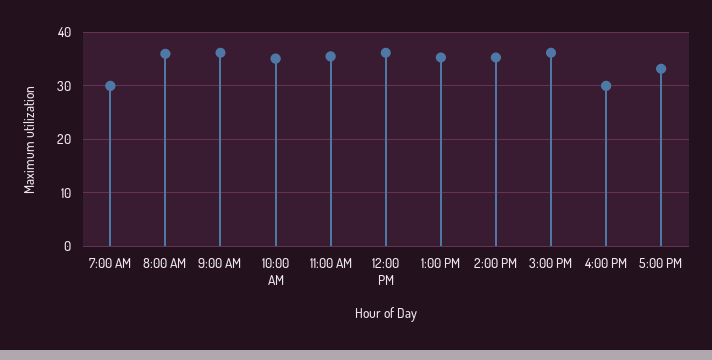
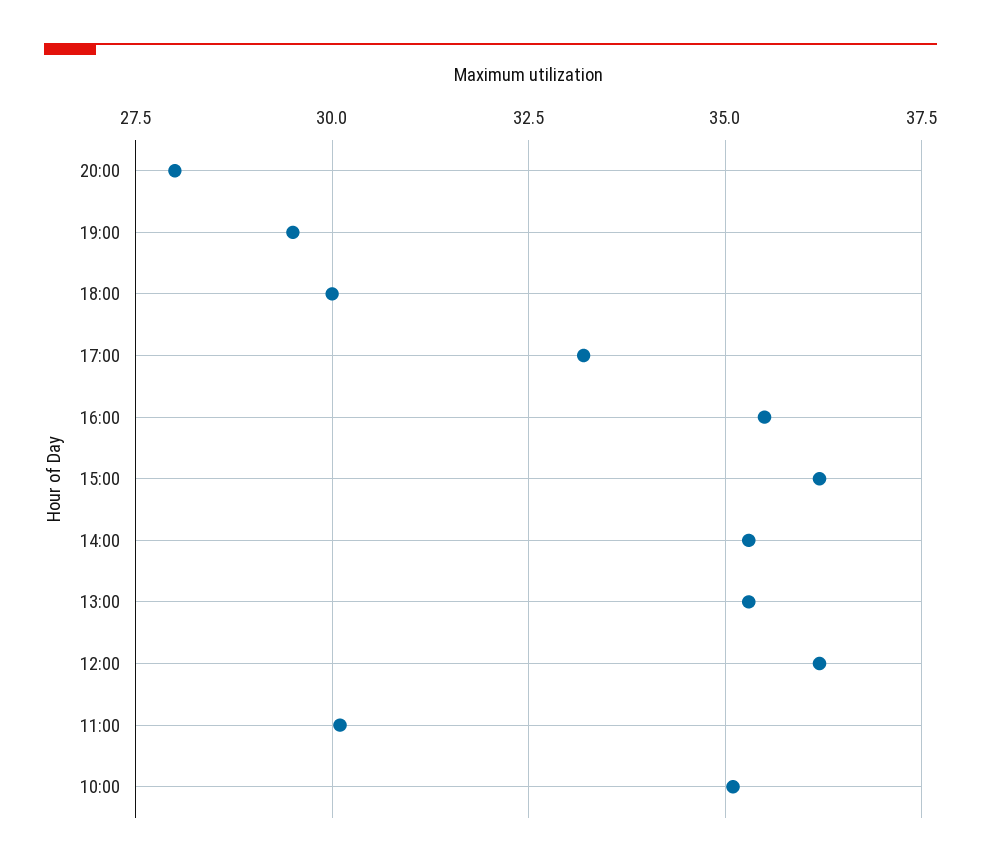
7:00 AM: 30 -> none
8:00 AM: 36 -> none
9:00 AM: 36 -> none
11:00 AM: 36 -> 30
4:00 PM: 30 -> 35.5
20:00: none -> 28
19:00: none -> 29.5
18:00: none -> 30

